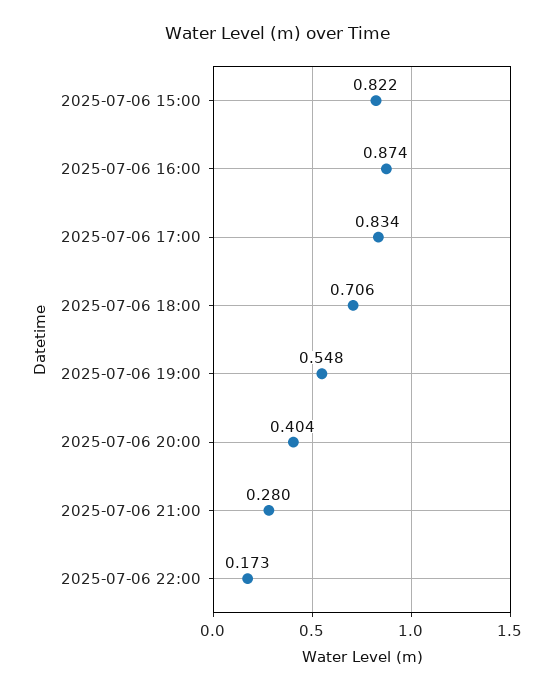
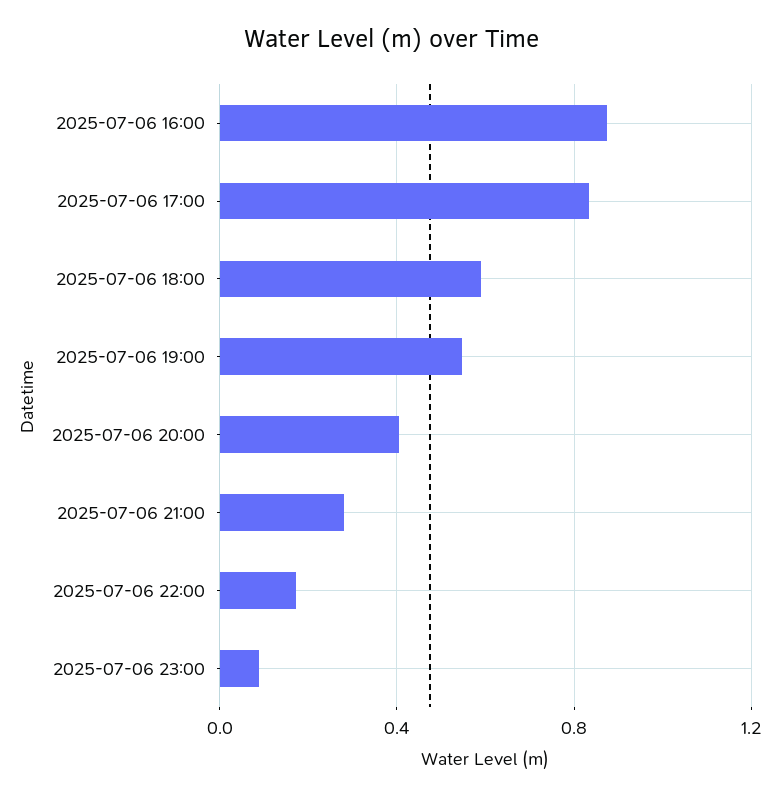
2025-07-06 15:00: 0.822 -> none
2025-07-06 18:00: 0.706 -> 0.6
2025-07-06 23:00: none -> 0.1

